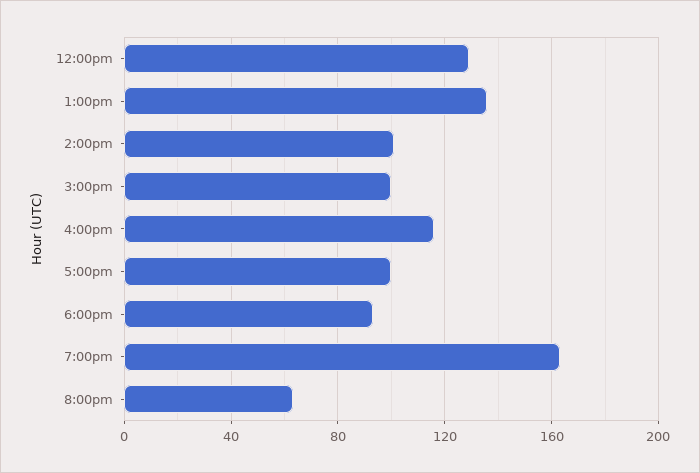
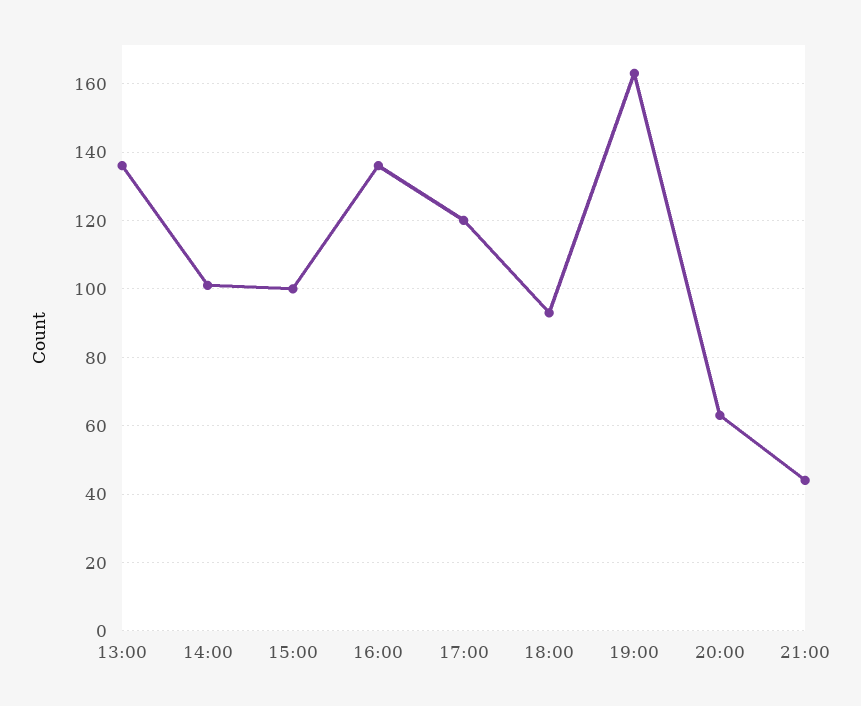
12:00pm: 130 -> none
4:00pm: 115 -> 135
5:00pm: 100 -> 120
21:00: none -> 45

